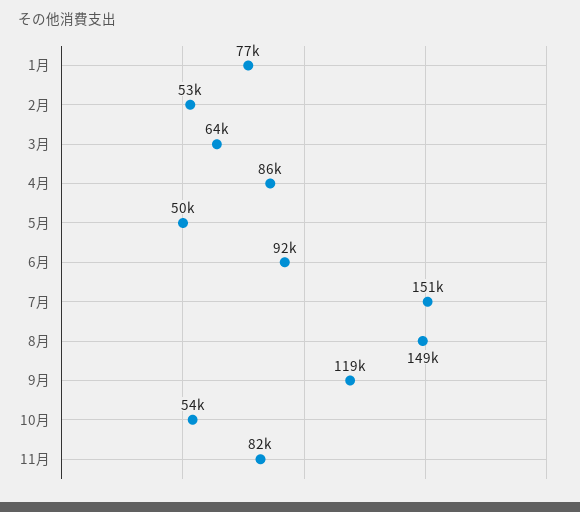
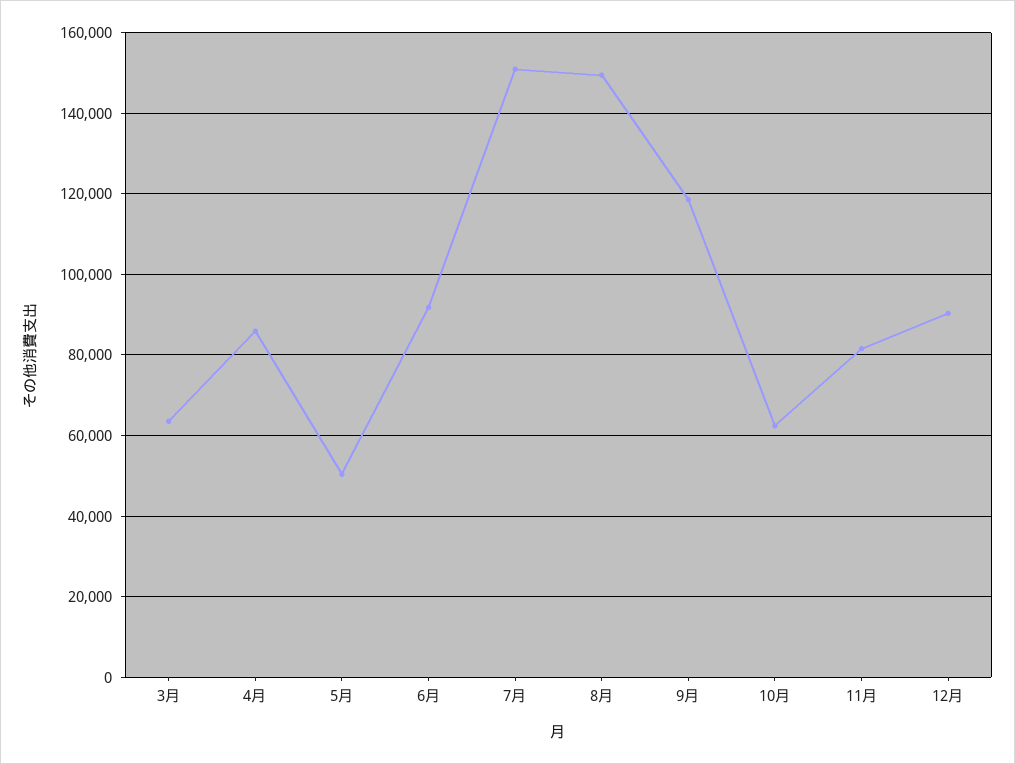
1月: 77000 -> none
2月: 53000 -> none
10月: 54000 -> 62000
12月: none -> 90000

